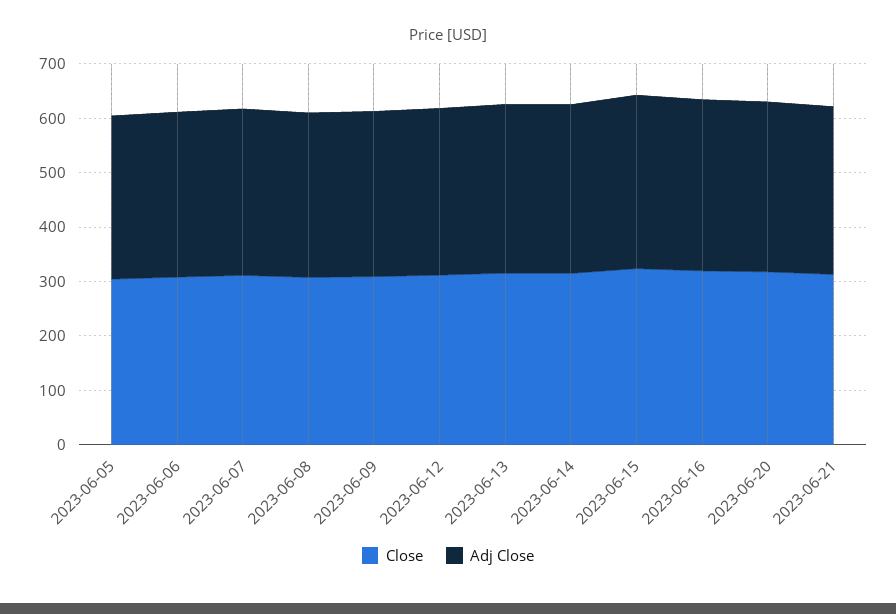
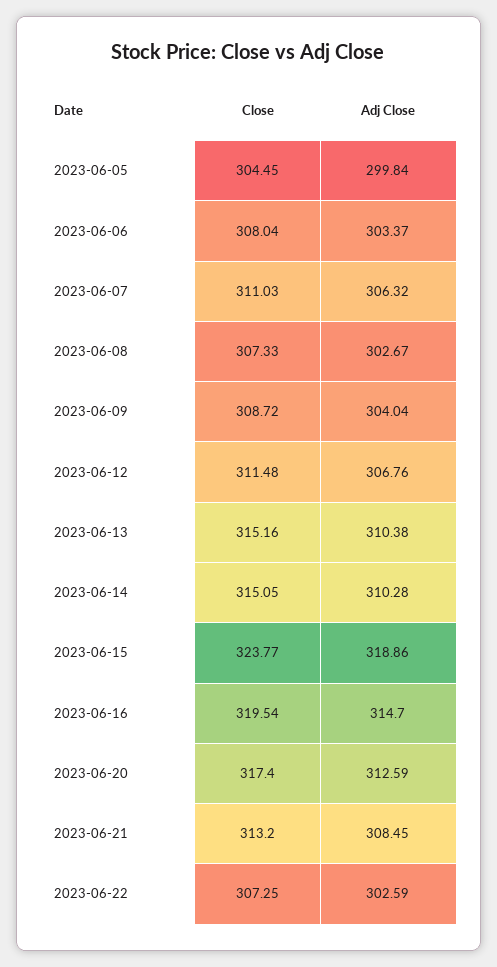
Close, 2023-06-22: none -> 307.25
Adj Close, 2023-06-22: none -> 302.59

